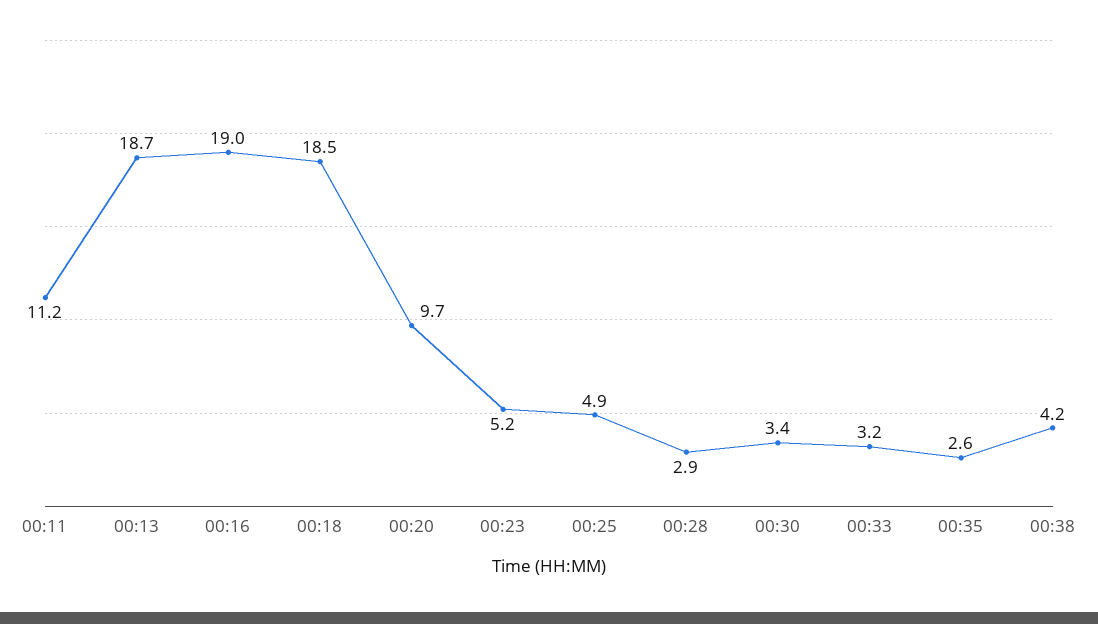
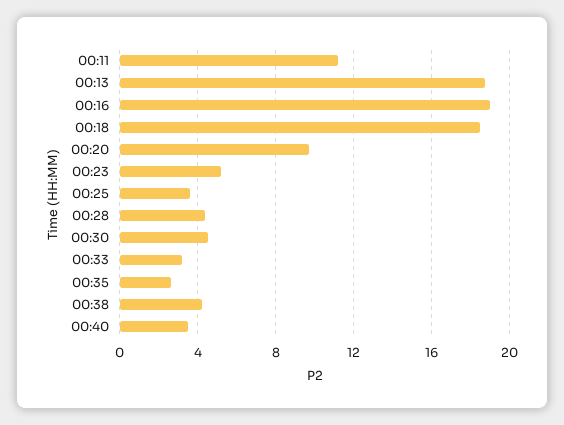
00:25: 4.9 -> 3.5
00:28: 2.9 -> 4.5
00:30: 3.4 -> 4.5
00:40: none -> 3.5

